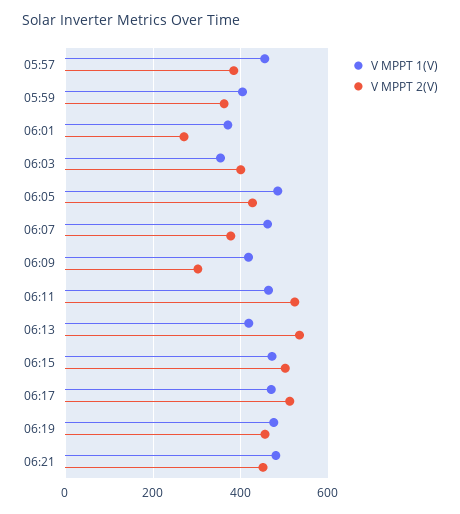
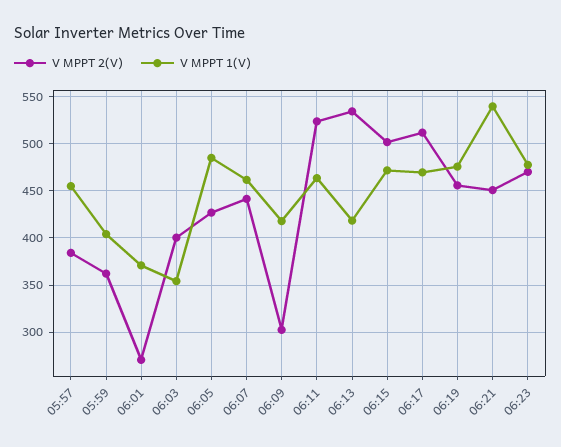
V MPPT 2(V), 06:07: 380 -> 440
V MPPT 1(V), 06:21: 480 -> 540
V MPPT 2(V), 06:23: none -> 470
V MPPT 1(V), 06:23: none -> 480

